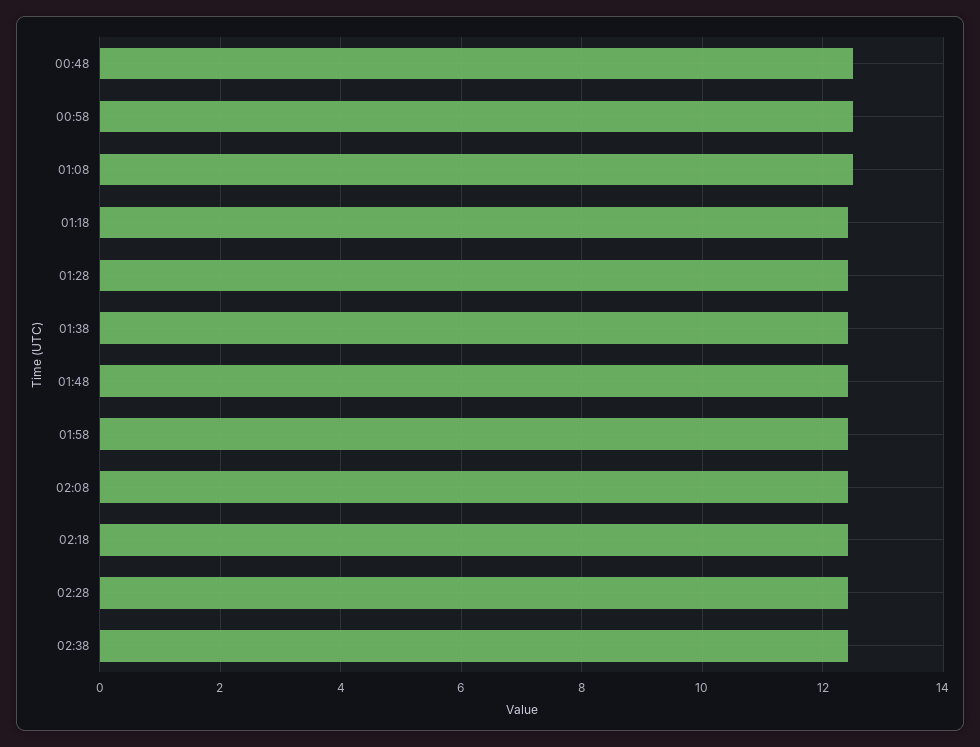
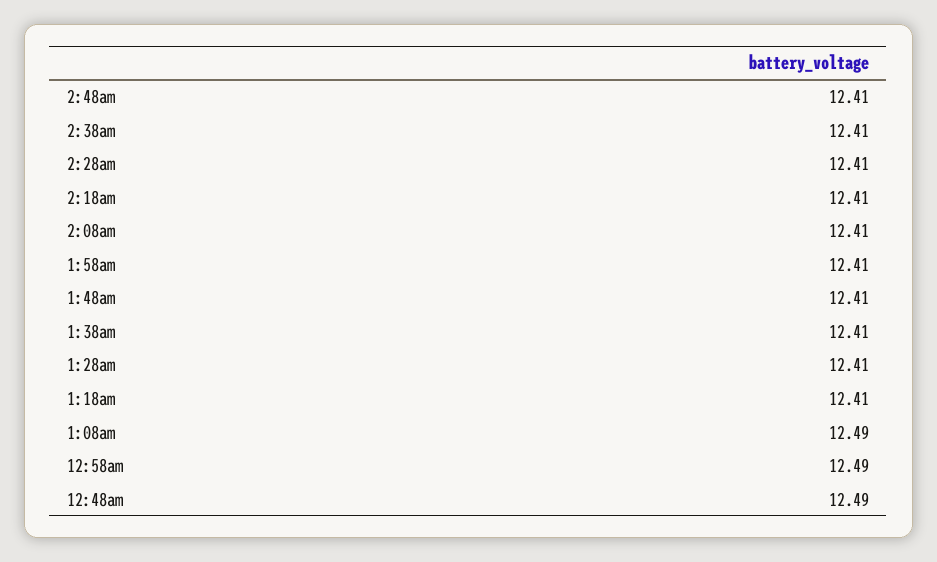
2:48am: none -> 12.41

